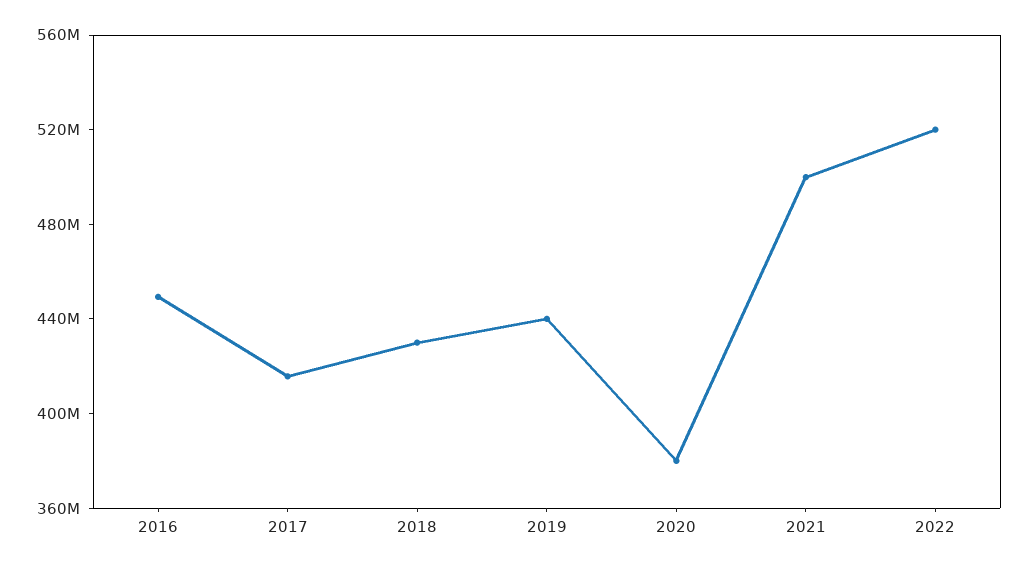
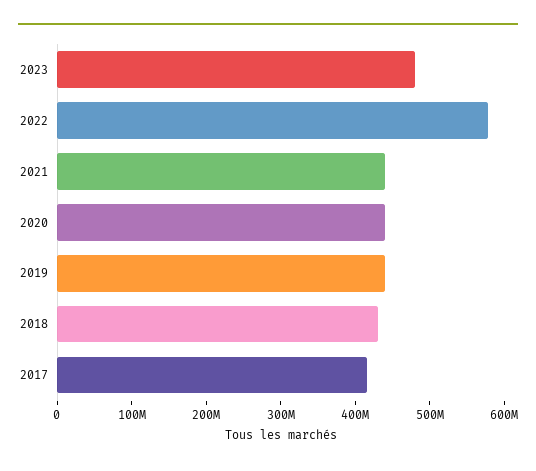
2016: 450000000 -> none
2020: 380000000 -> 440000000
2021: 500000000 -> 440000000
2022: 520000000 -> 580000000
2023: none -> 480000000

